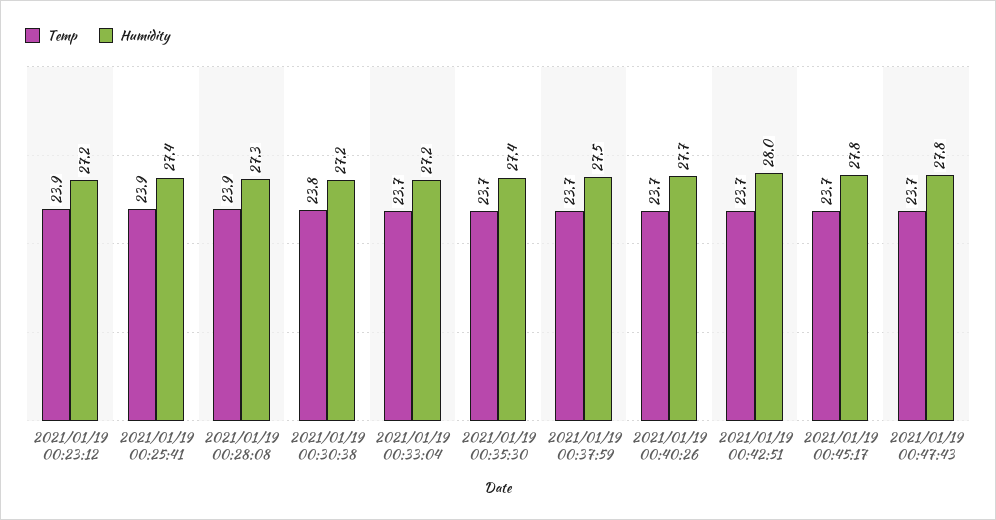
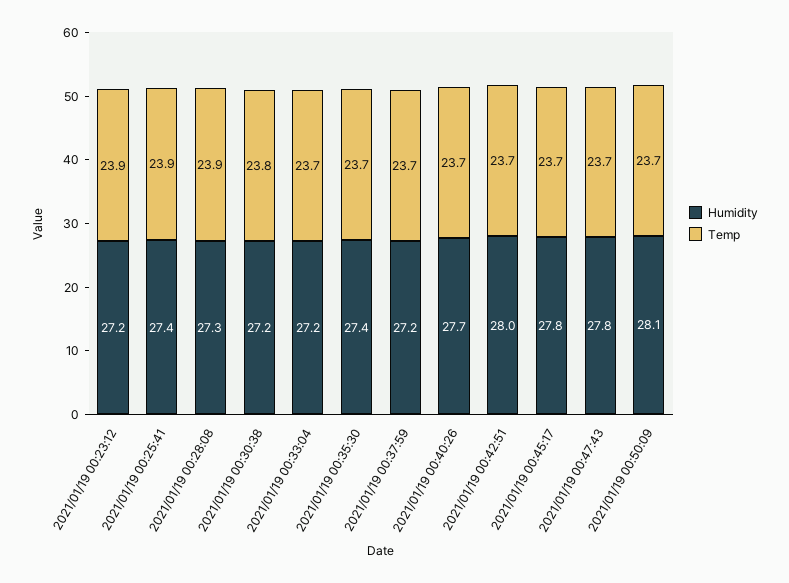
Humidity, 2021/01/19 00:37:59: 27.5 -> 27.2
Humidity, 2021/01/19 00:50:09: none -> 28.1
Temp, 2021/01/19 00:50:09: none -> 23.7

